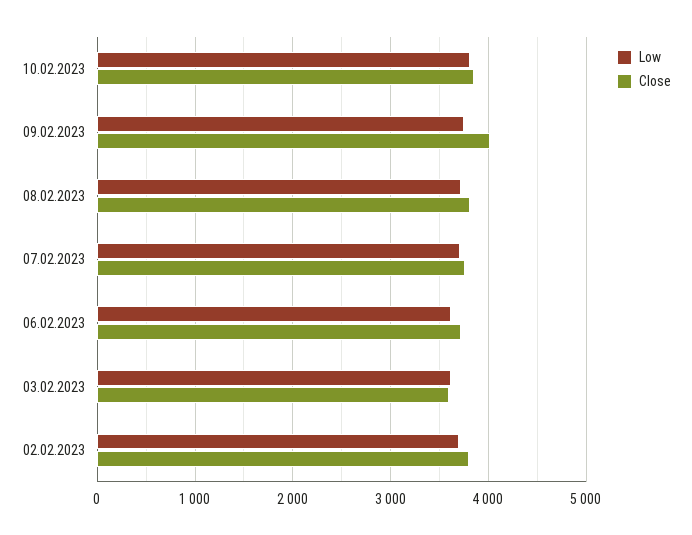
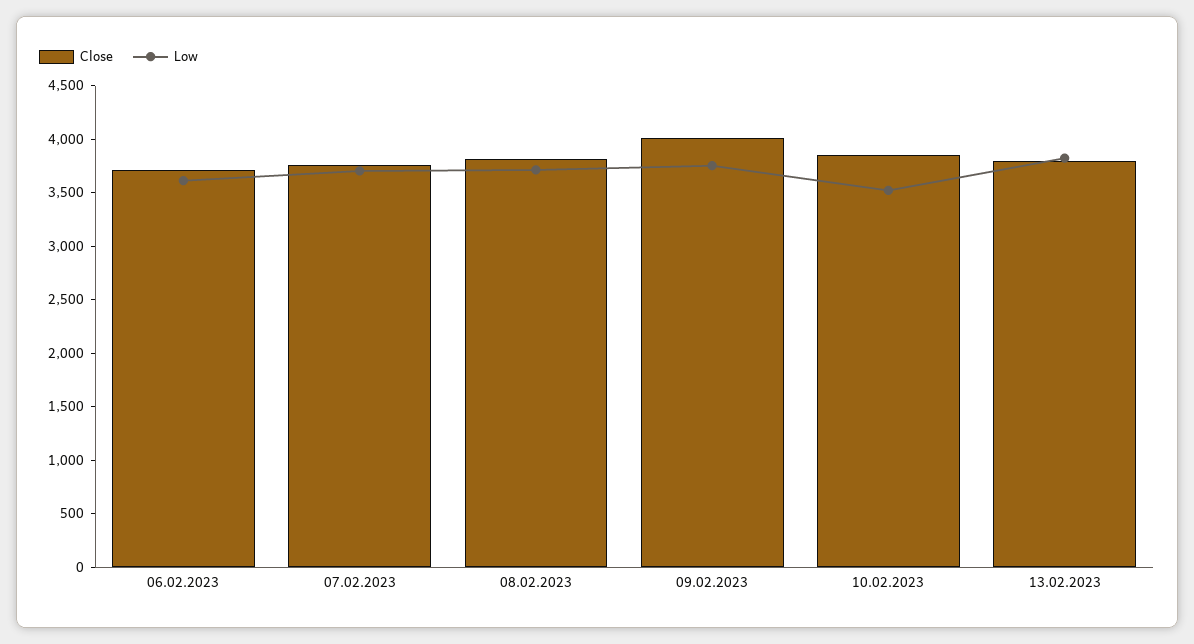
Low, 10.02.2023: 3800 -> 3500
Low, 03.02.2023: 3600 -> none
Close, 03.02.2023: 3600 -> none
Low, 02.02.2023: 3700 -> none
Close, 02.02.2023: 3800 -> none
Close, 13.02.2023: none -> 3800
Low, 13.02.2023: none -> 3800

